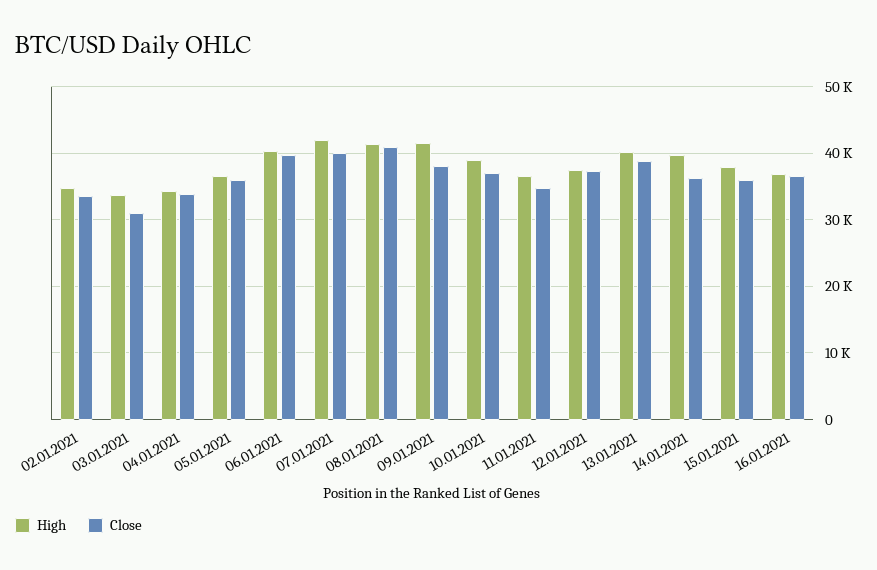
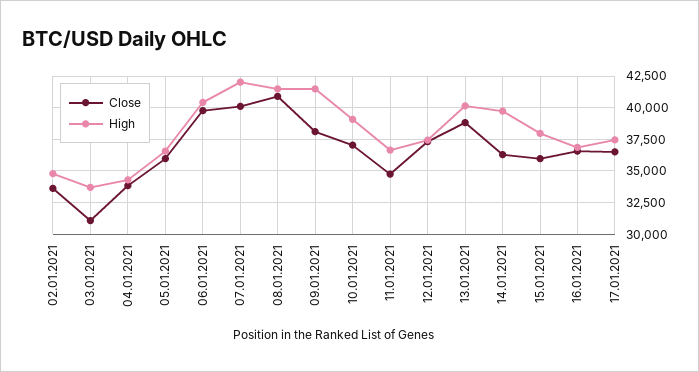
Close, 17.01.2021: none -> 36500
High, 17.01.2021: none -> 37500

